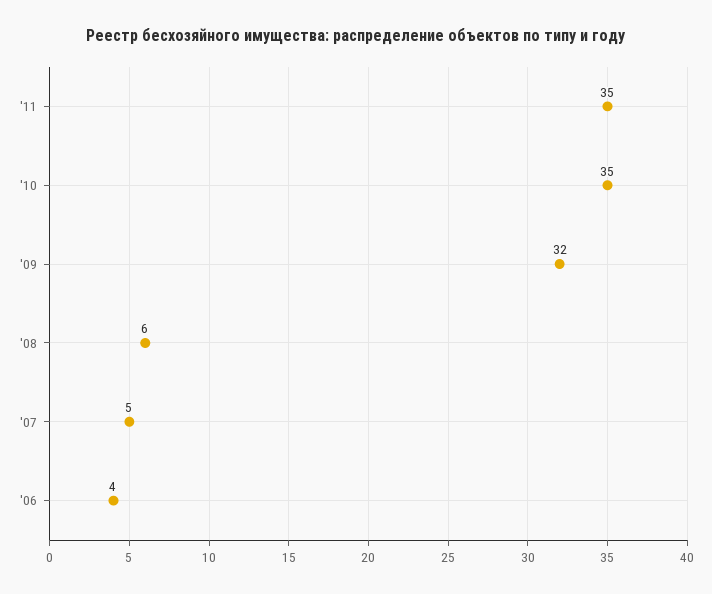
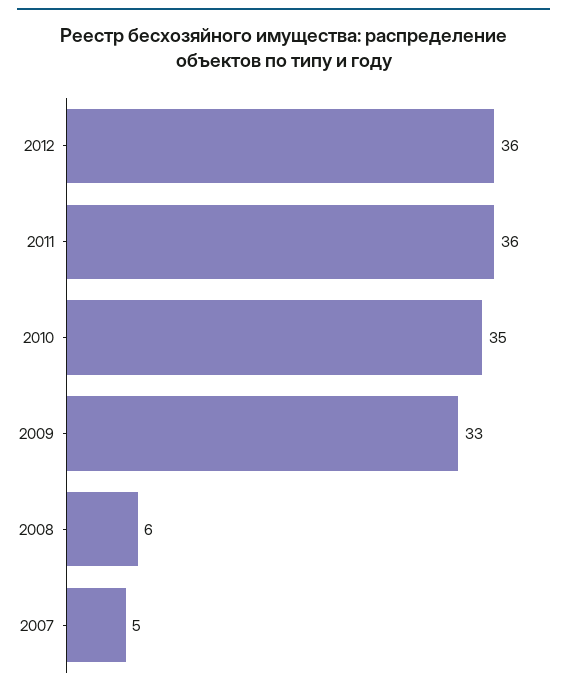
'11: 35 -> 36
'09: 32 -> 33
'06: 4 -> none
2012: none -> 36

